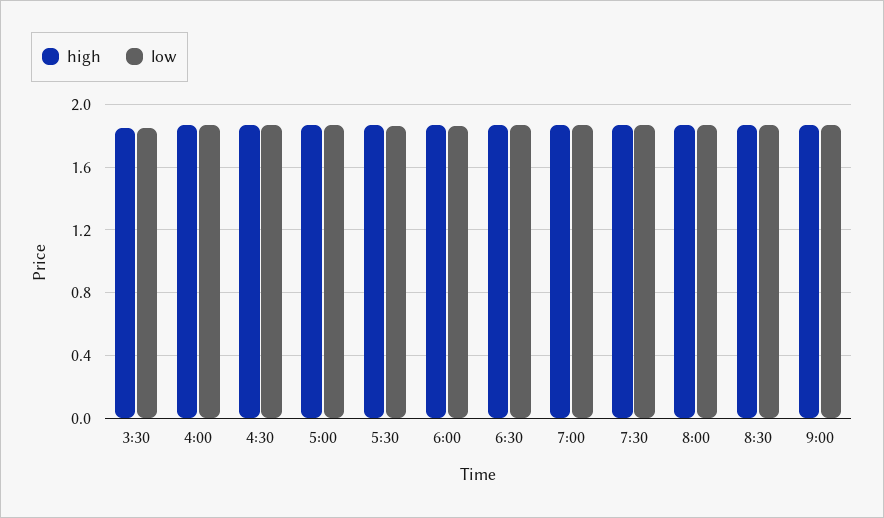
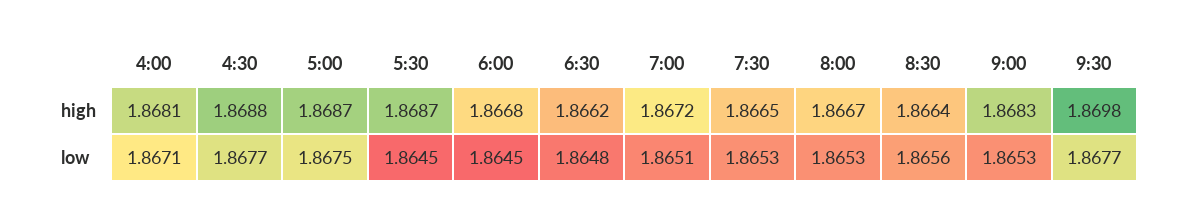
high, 3:30: 1.85 -> none
low, 3:30: 1.85 -> none
high, 9:30: none -> 1.8698
low, 9:30: none -> 1.8677

